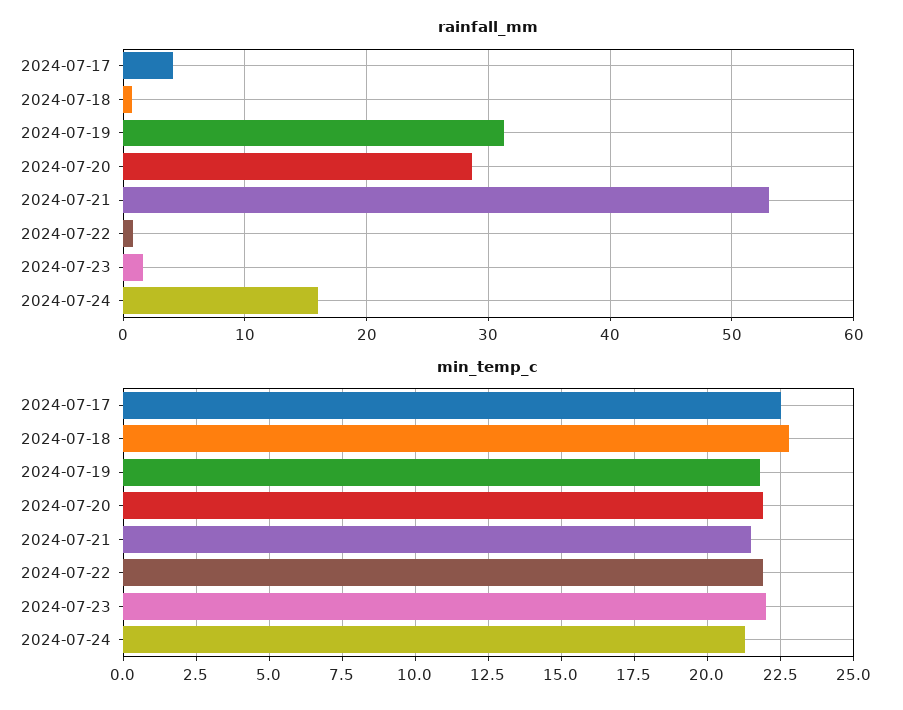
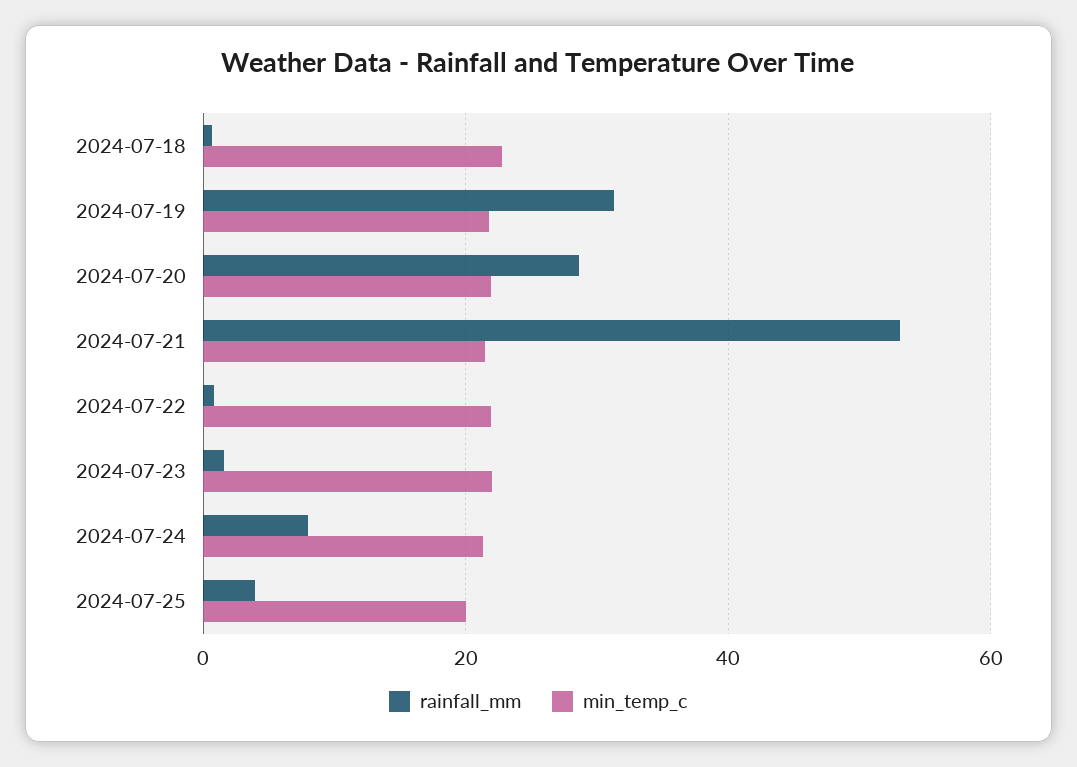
rainfall_mm, 2024-07-17: 4 -> none
rainfall_mm, 2024-07-24: 16 -> 8
min_temp_c, 2024-07-17: 22.5 -> none
rainfall_mm, 2024-07-25: none -> 4
min_temp_c, 2024-07-25: none -> 20

